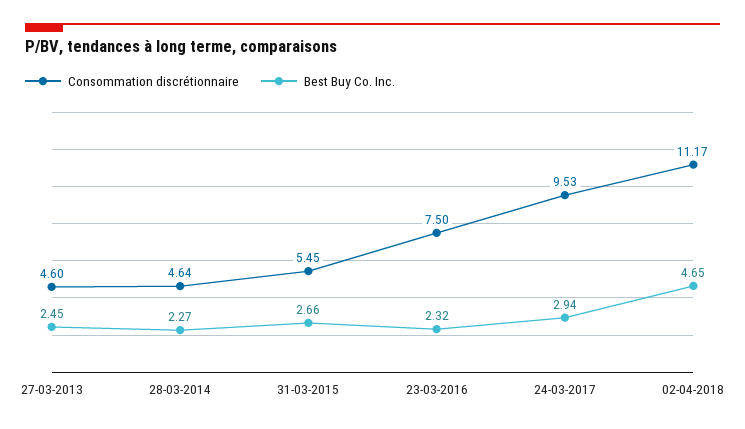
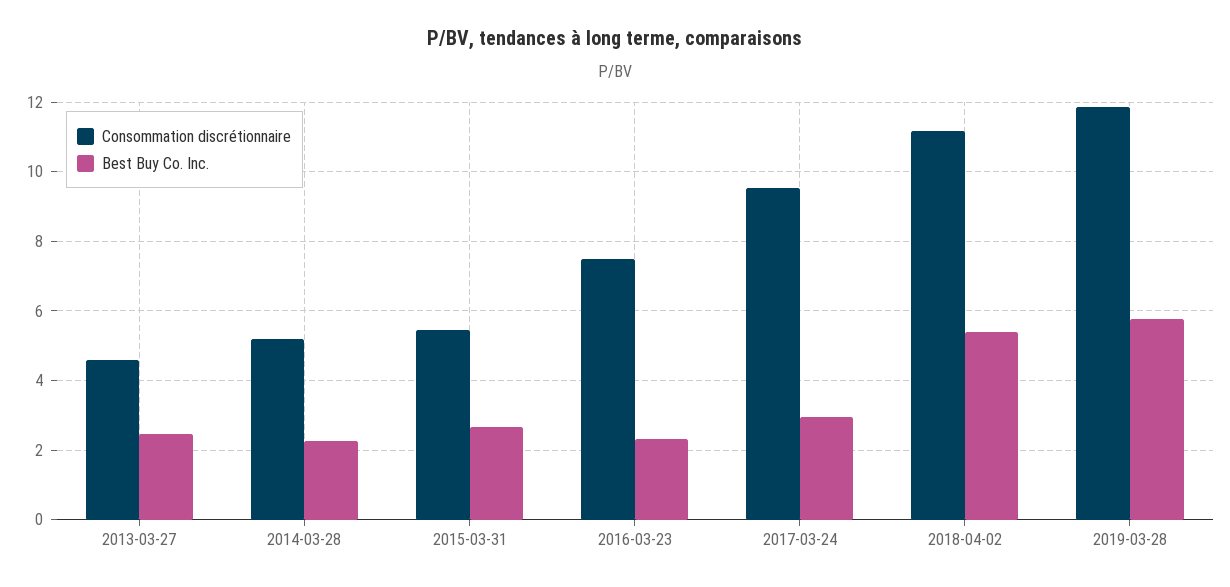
Consommation discrétionnaire, 28-03-2014: 4.64 -> 5.2
Best Buy Co. Inc., 02-04-2018: 4.65 -> 5.4
Consommation discrétionnaire, 2019-03-28: none -> 11.8
Best Buy Co. Inc., 2019-03-28: none -> 5.8

